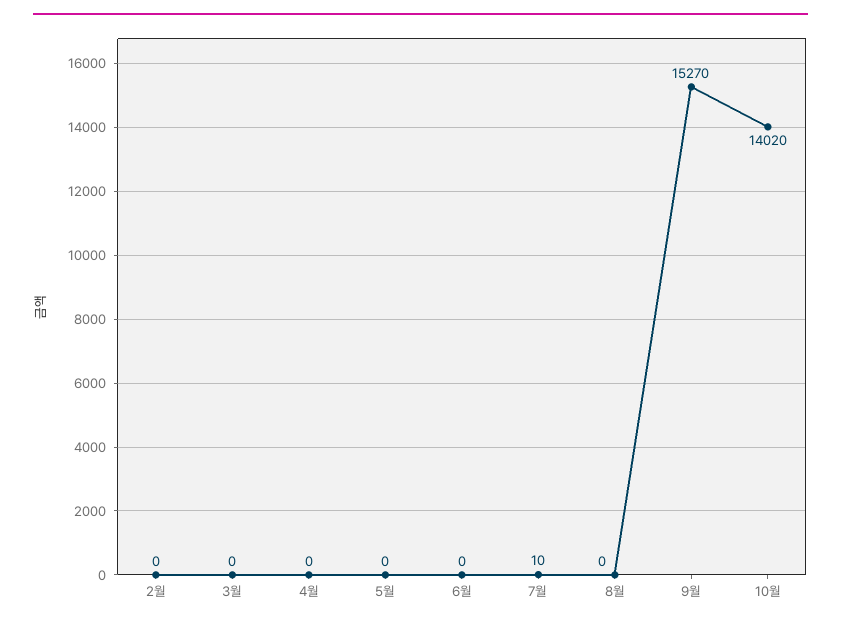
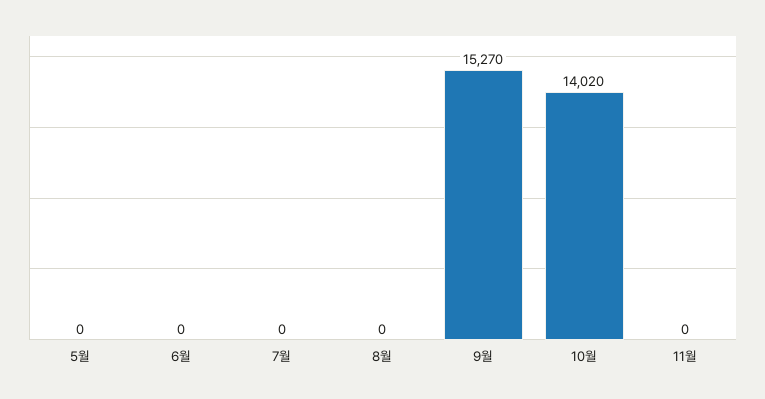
2월: 0 -> none
3월: 0 -> none
4월: 0 -> none
7월: 10 -> 0
11월: none -> 0

